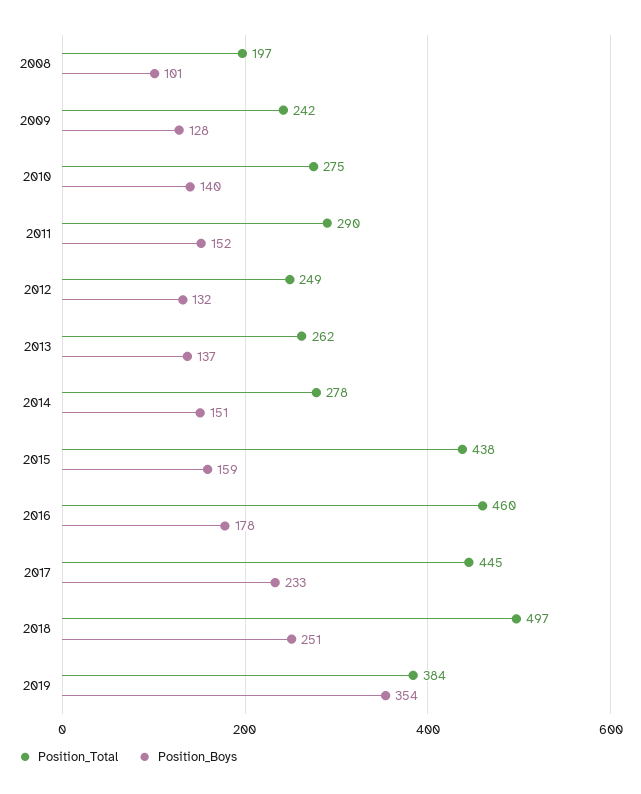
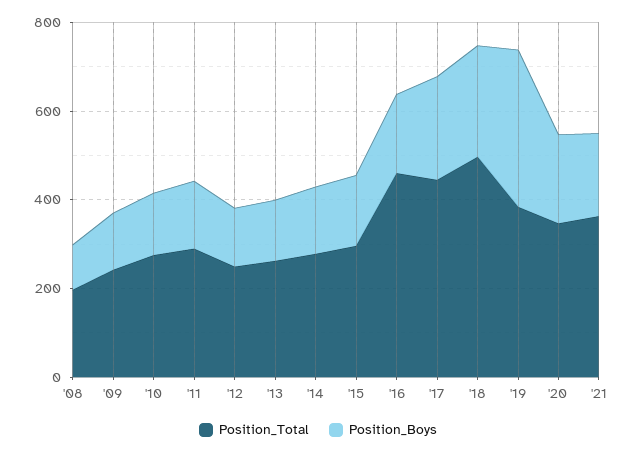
Position_Total, 2015: 438 -> 300
Position_Total, '20: none -> 350
Position_Boys, '20: none -> 200
Position_Total, '21: none -> 350
Position_Boys, '21: none -> 200

